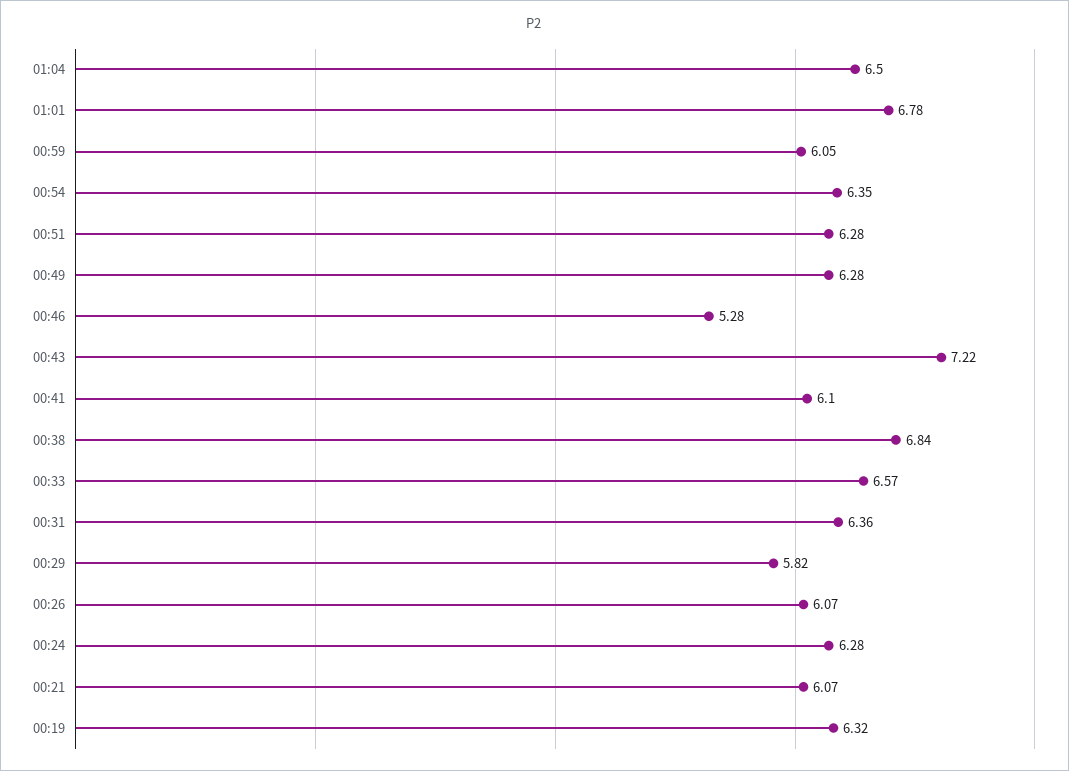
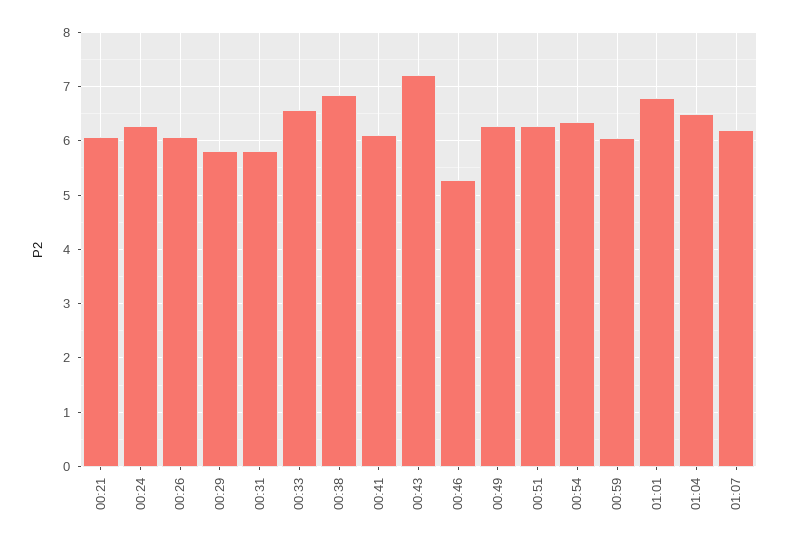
00:31: 6.36 -> 5.8
00:19: 6.32 -> none
01:07: none -> 6.2

